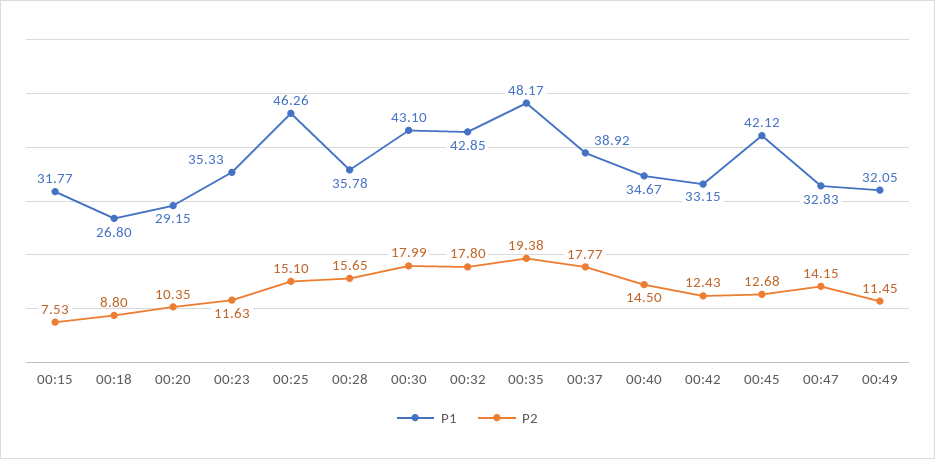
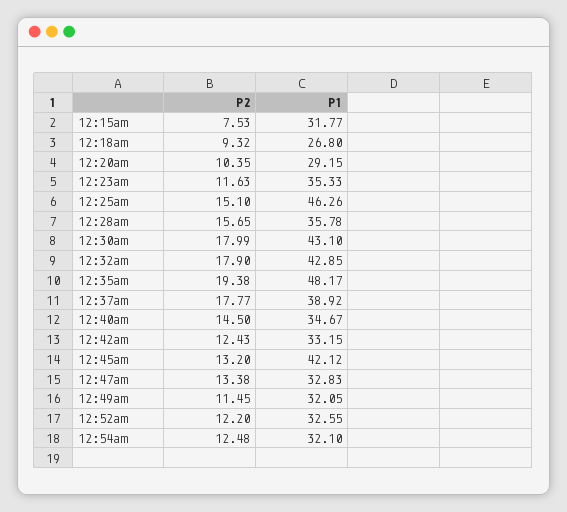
P2, 00:18: 8.8 -> 9.32
P2, 00:32: 17.8 -> 17.9
P2, 00:45: 12.68 -> 13.2
P2, 00:47: 14.15 -> 13.38
P2, 12:52am: none -> 12.2
P1, 12:52am: none -> 32.55
P2, 12:54am: none -> 12.48
P1, 12:54am: none -> 32.1

